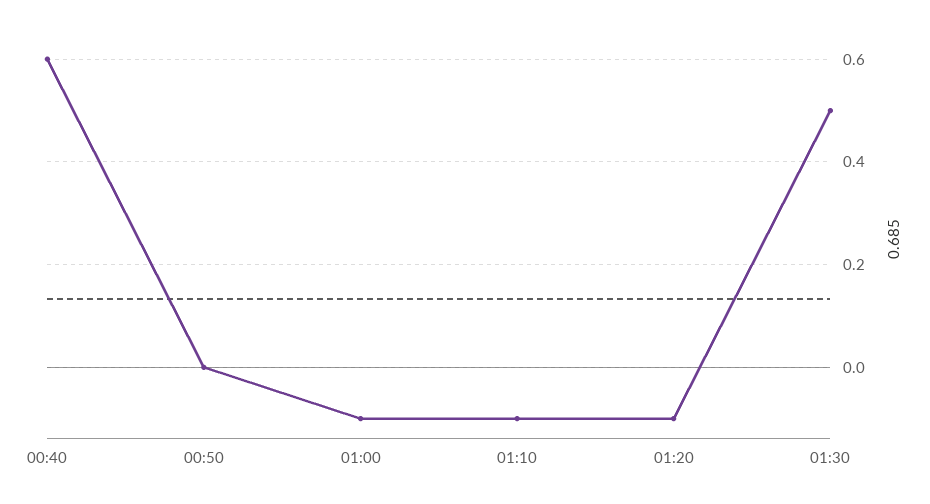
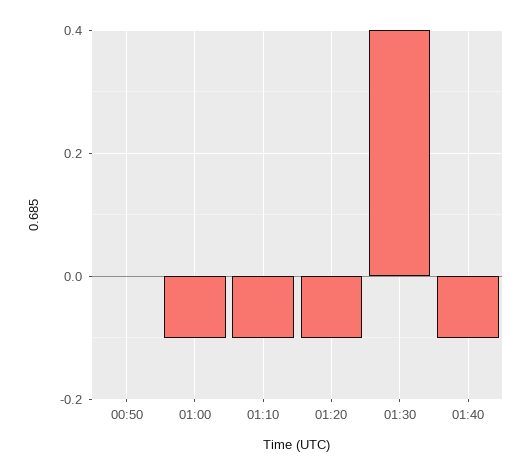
00:40: 0.6 -> none
01:30: 0.5 -> 0.4
01:40: none -> -0.1

